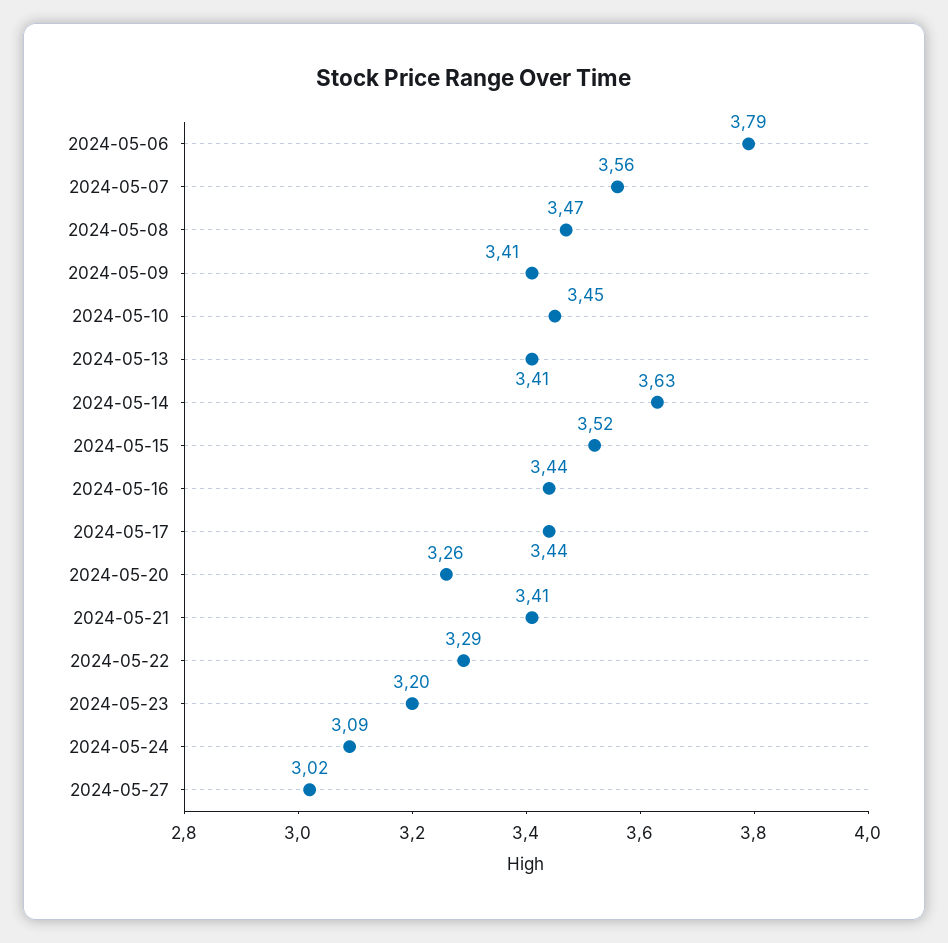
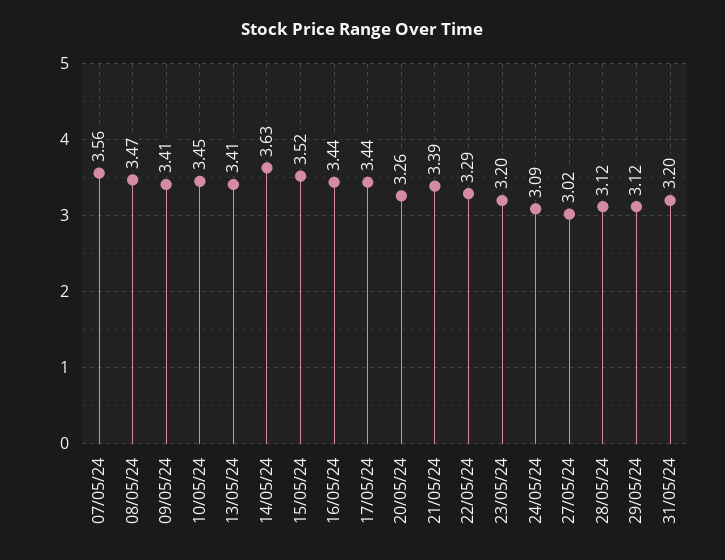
2024-05-06: 3.79 -> none
2024-05-21: 3.41 -> 3.39
28/05/24: none -> 3.12
29/05/24: none -> 3.12
31/05/24: none -> 3.2

